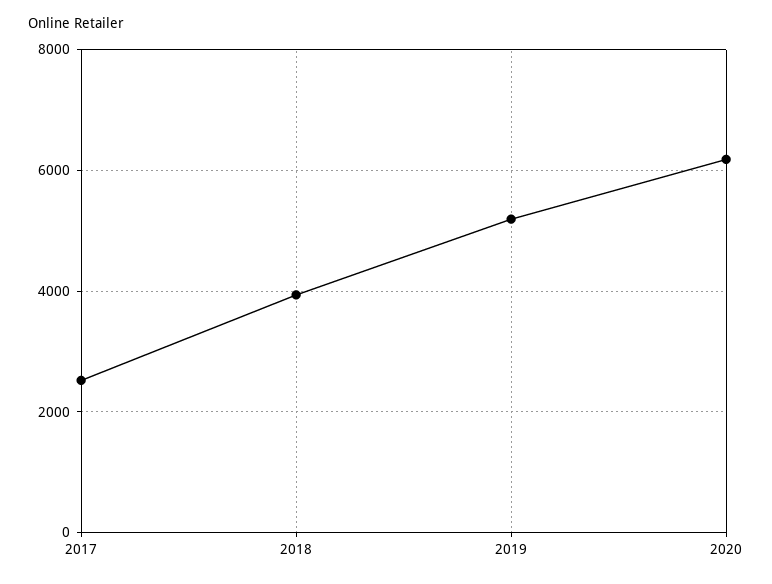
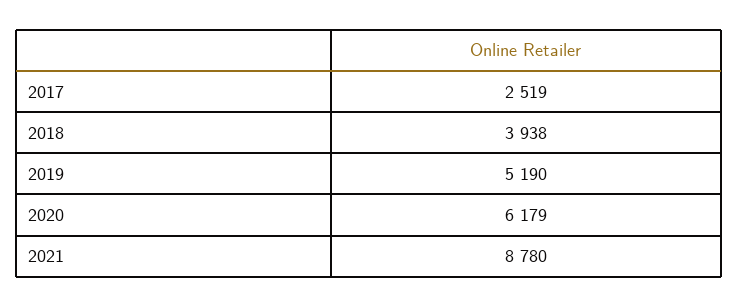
2021: none -> 8780

